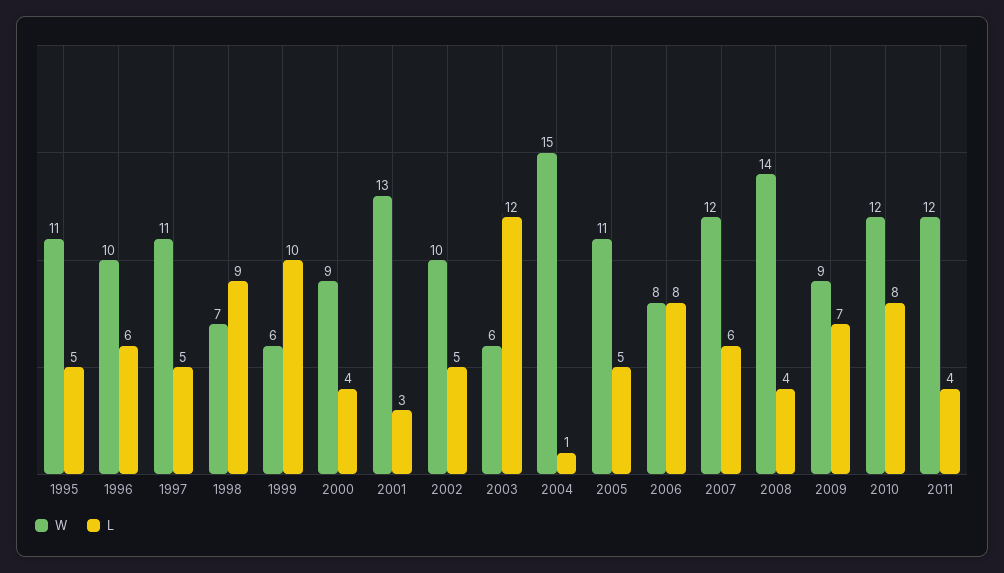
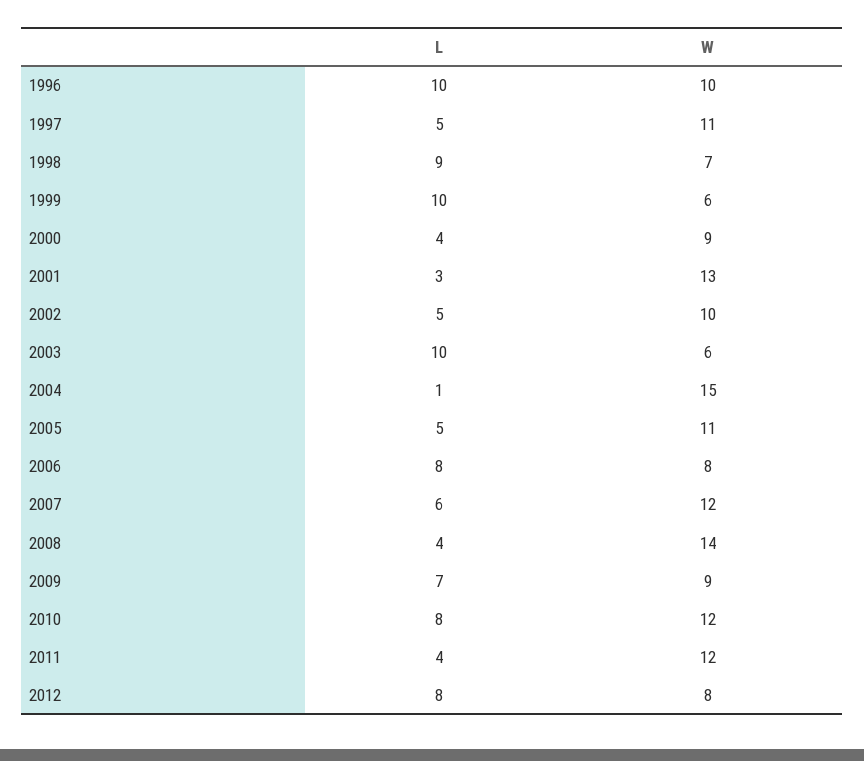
W, 1995: 11 -> none
L, 1995: 5 -> none
L, 1996: 6 -> 10
L, 2003: 12 -> 10
L, 2012: none -> 8
W, 2012: none -> 8

